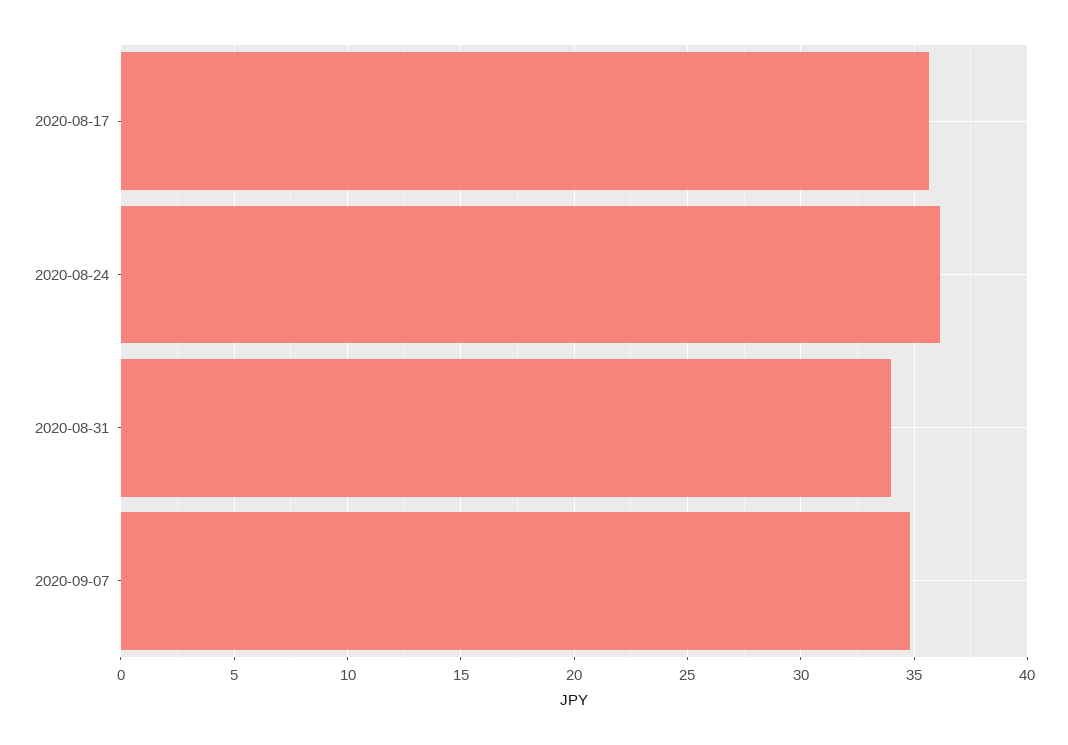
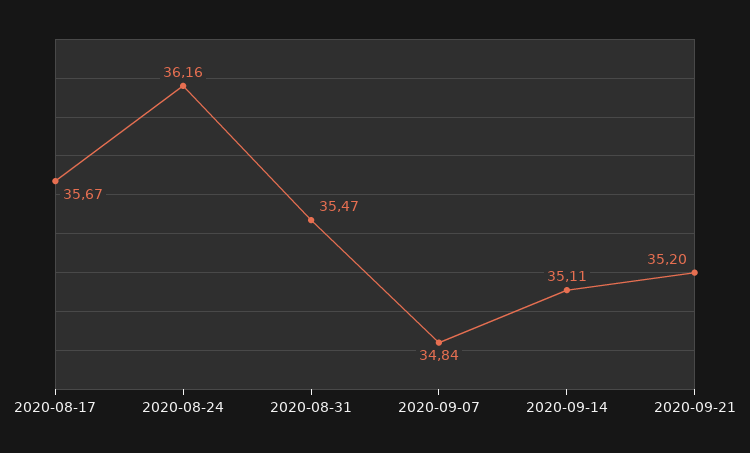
2020-08-31: 34 -> 35.47
2020-09-14: none -> 35.11
2020-09-21: none -> 35.2

